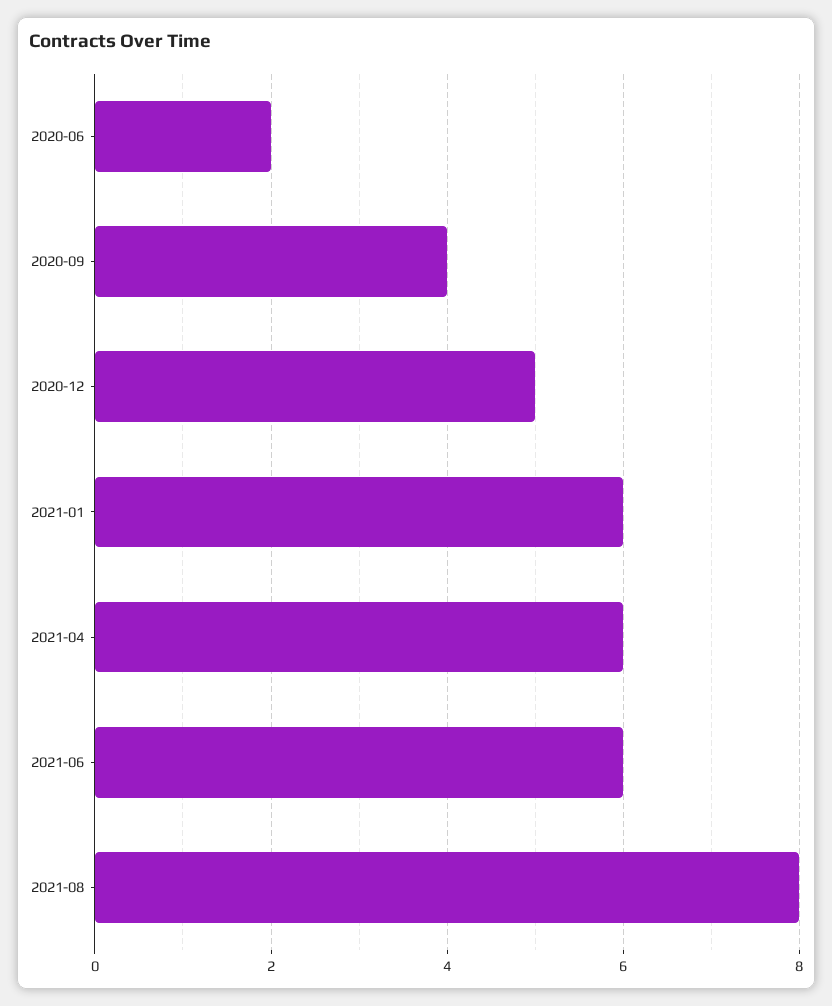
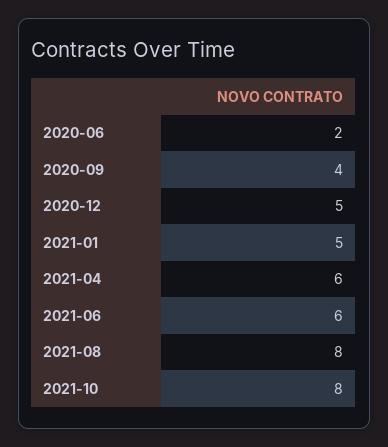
2021-01: 6 -> 5
2021-10: none -> 8

